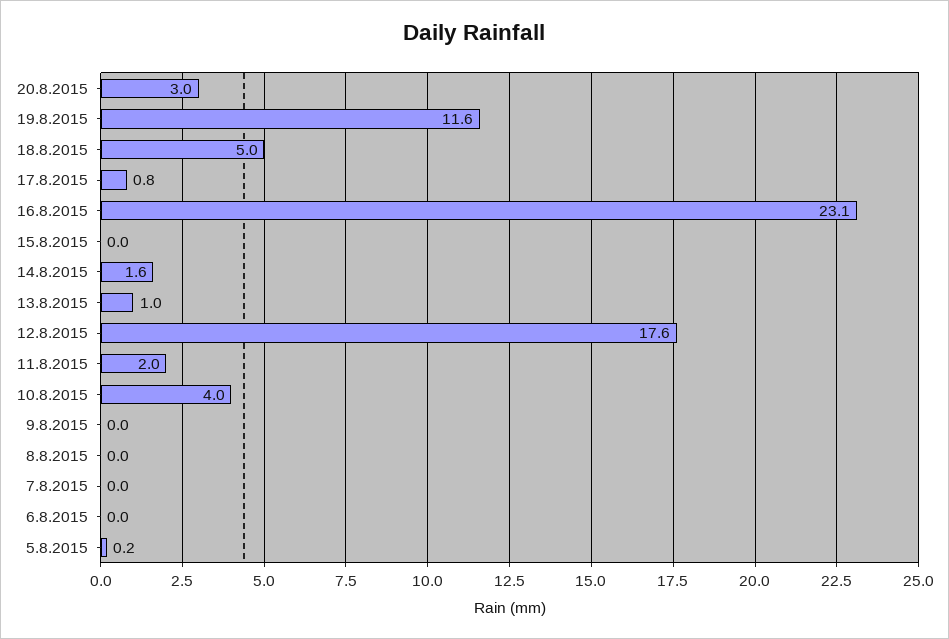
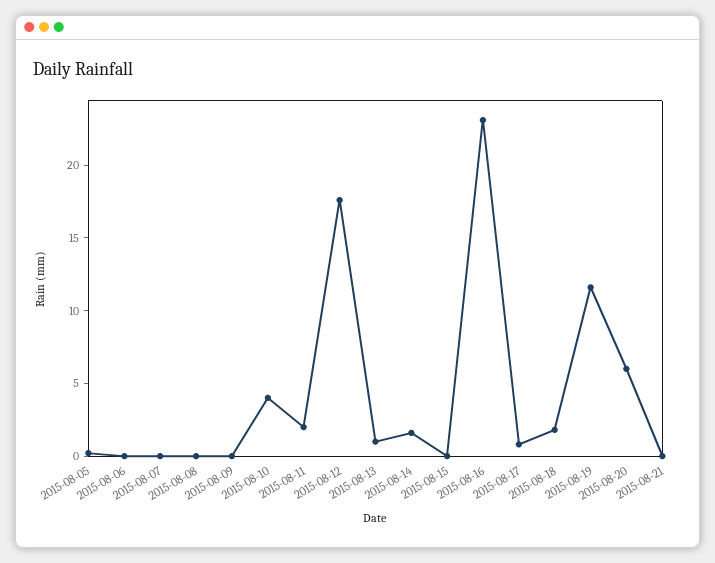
20.8.2015: 3 -> 6
18.8.2015: 5 -> 2
2015-08-21: none -> 0

